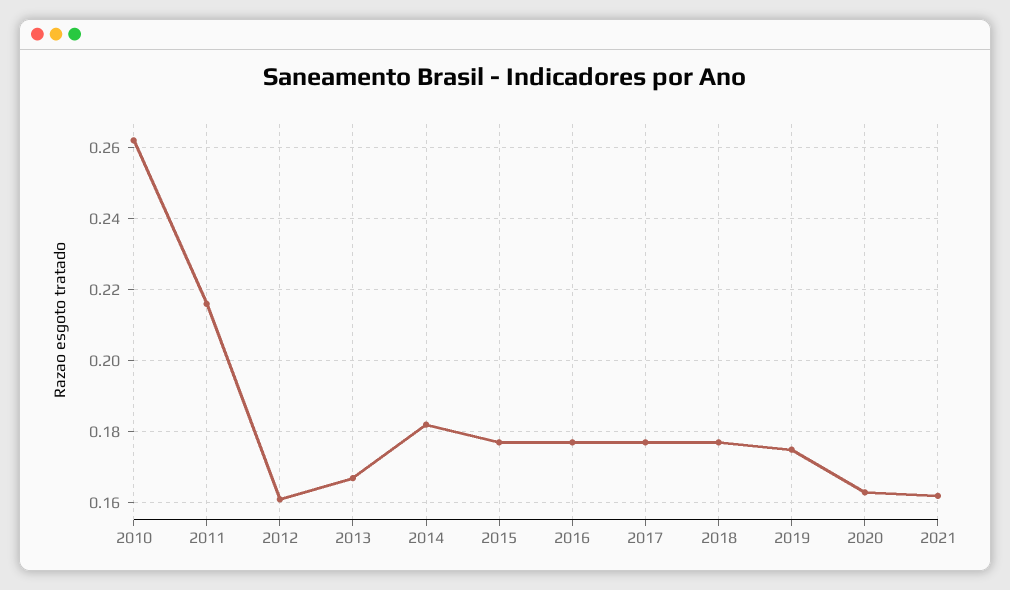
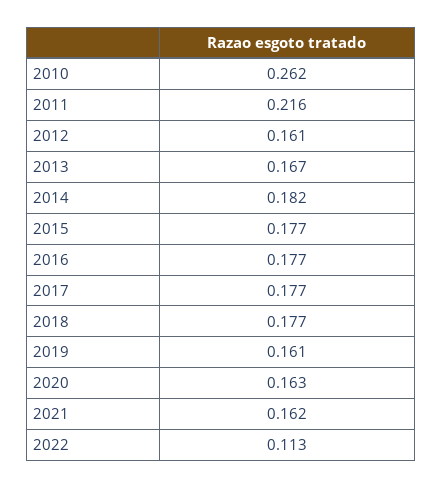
2019: 0.175 -> 0.161
2022: none -> 0.113

